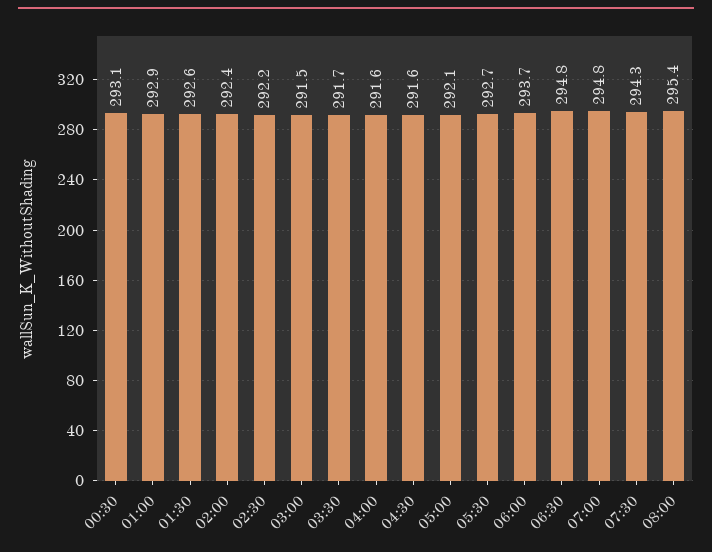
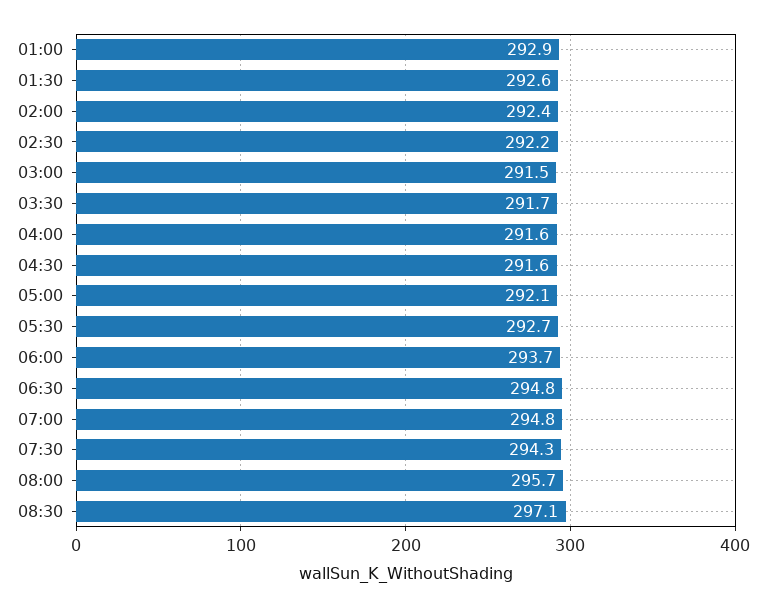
00:30: 293.1 -> none
08:00: 295.4 -> 295.7
08:30: none -> 297.1

